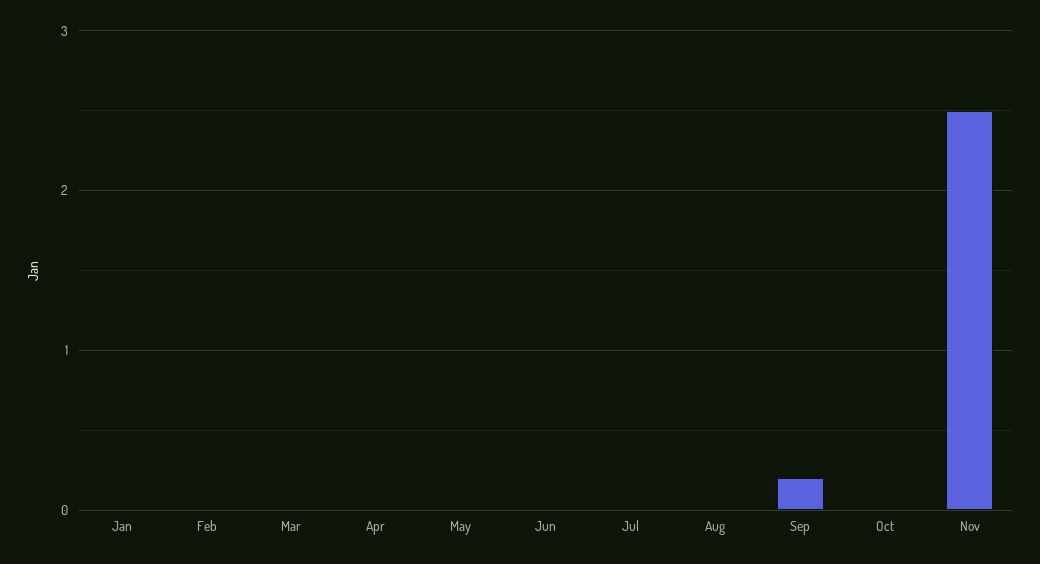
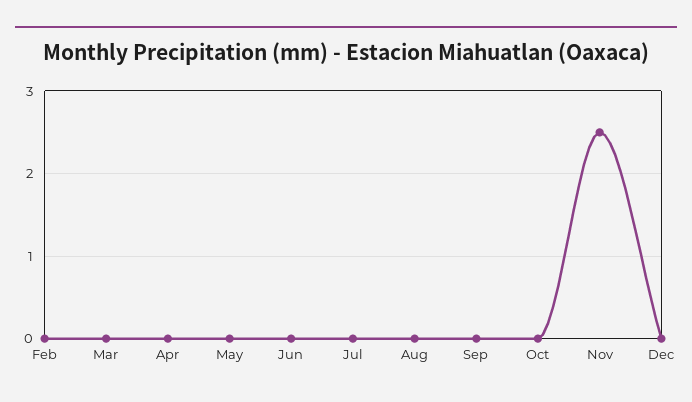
Jan: 0 -> none
Sep: 0.2 -> 0
Dec: none -> 0

